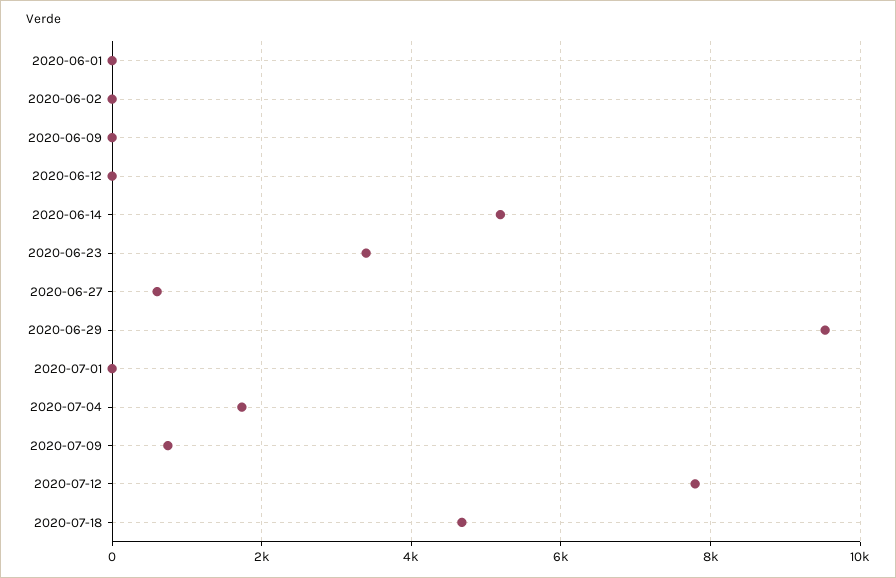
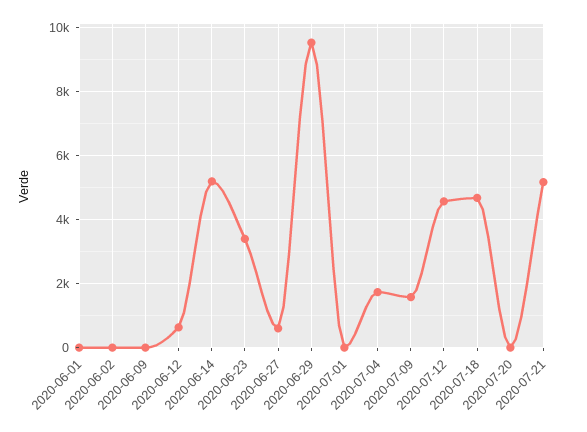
2020-06-12: 0 -> 600
2020-07-09: 800 -> 1600
2020-07-12: 7800 -> 4600
2020-07-20: none -> 0
2020-07-21: none -> 5200

